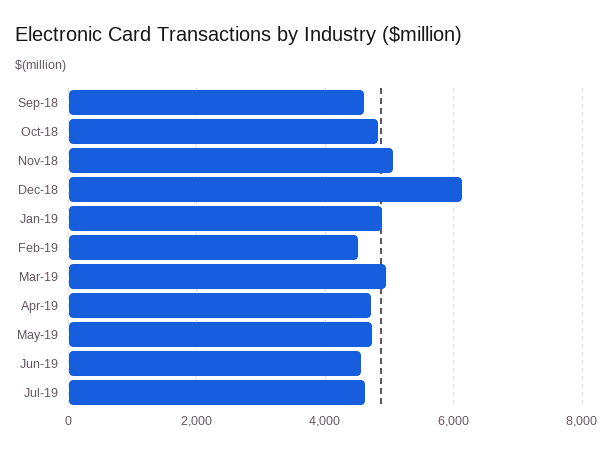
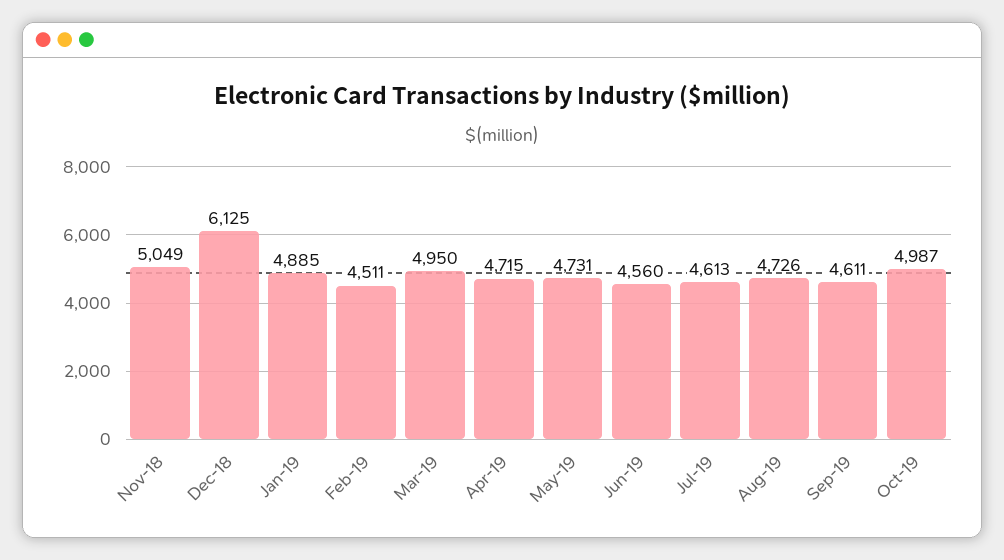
Sep-18: 4600 -> none
Oct-18: 4800 -> none
Aug-19: none -> 4726
Sep-19: none -> 4611
Oct-19: none -> 4987

